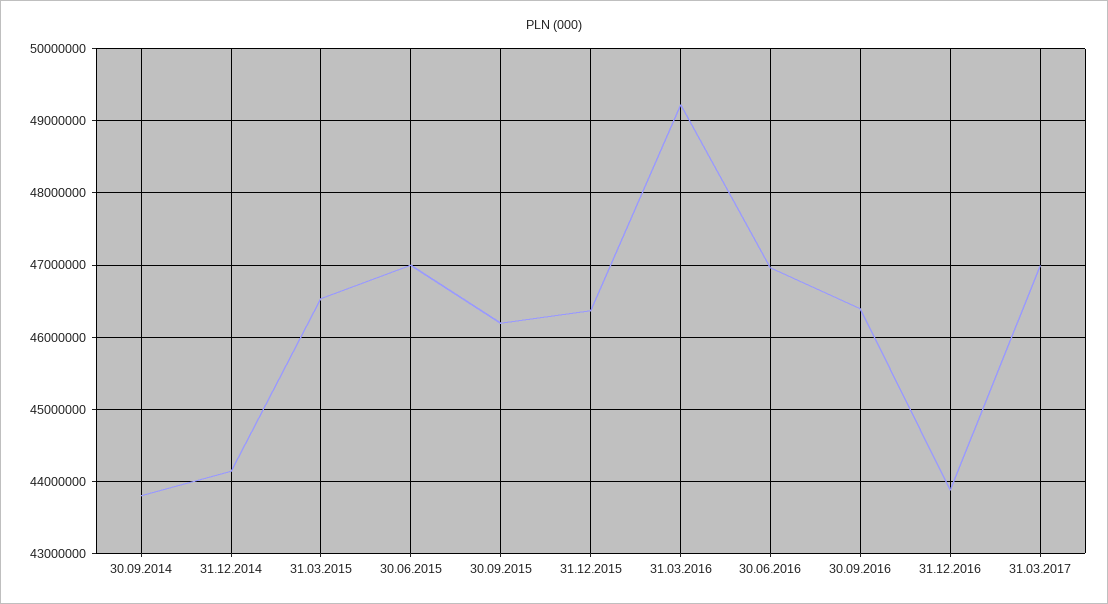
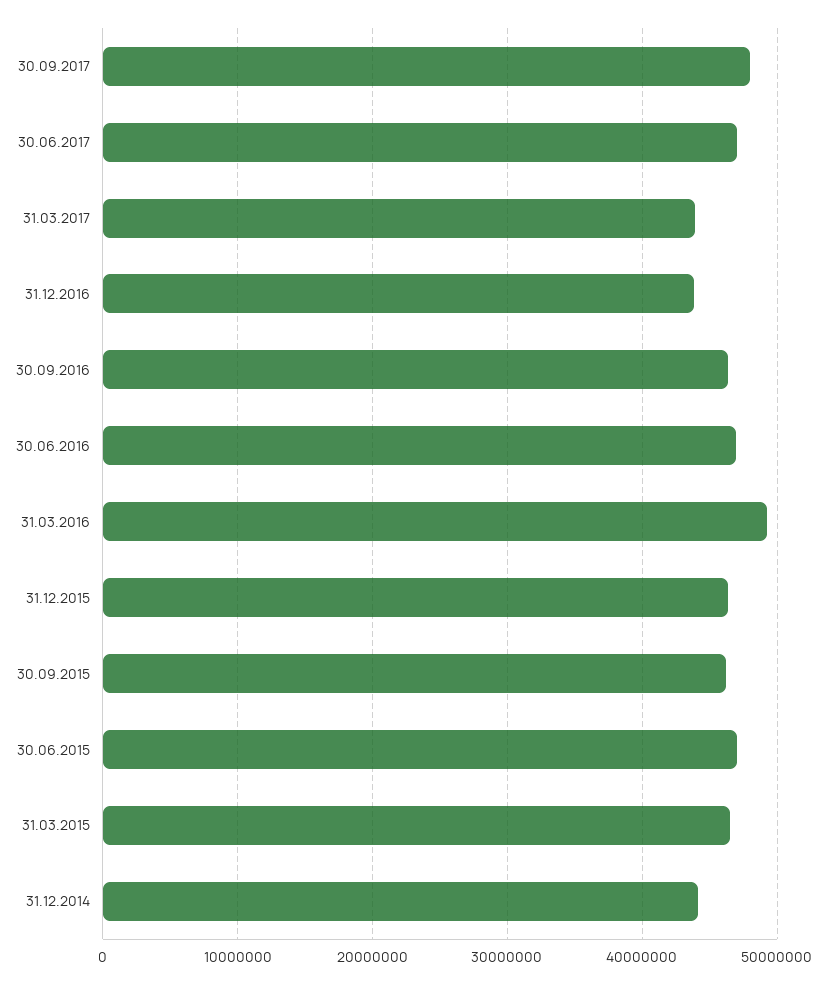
30.09.2014: 43800000 -> none
31.03.2017: 47000000 -> 44000000
30.09.2017: none -> 48000000
30.06.2017: none -> 47000000

